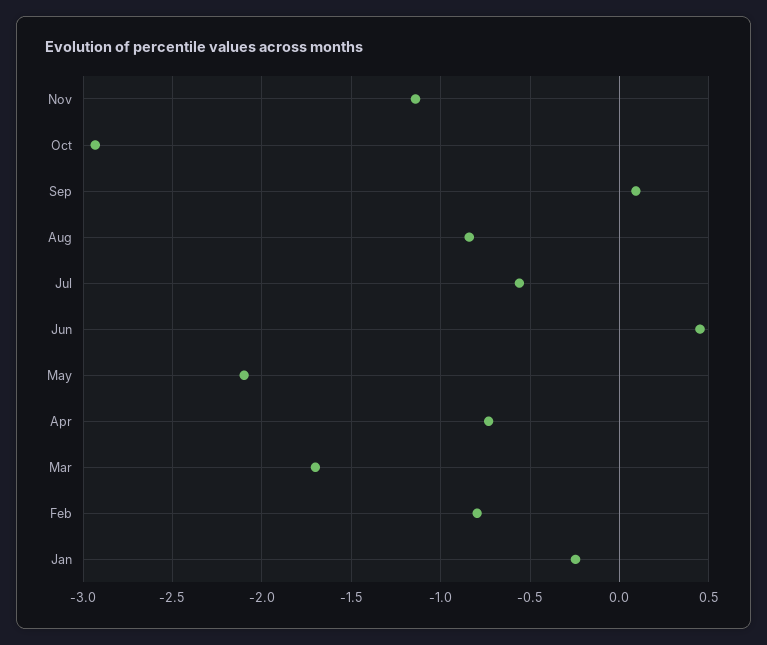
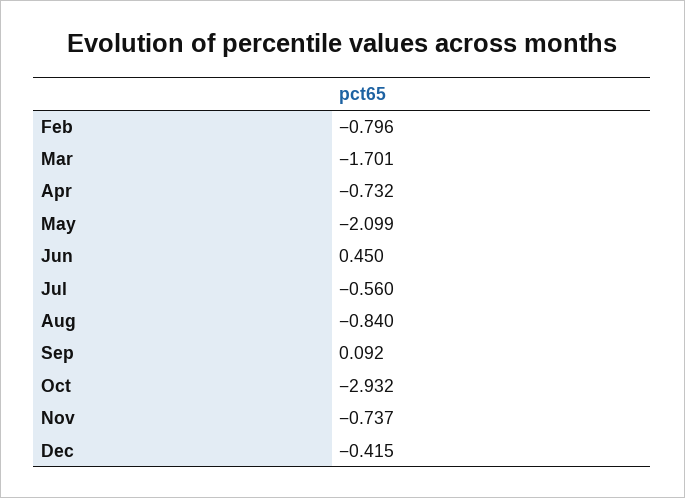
Nov: -1.15 -> -0.737
Jan: -0.25 -> none
Dec: none -> -0.415

